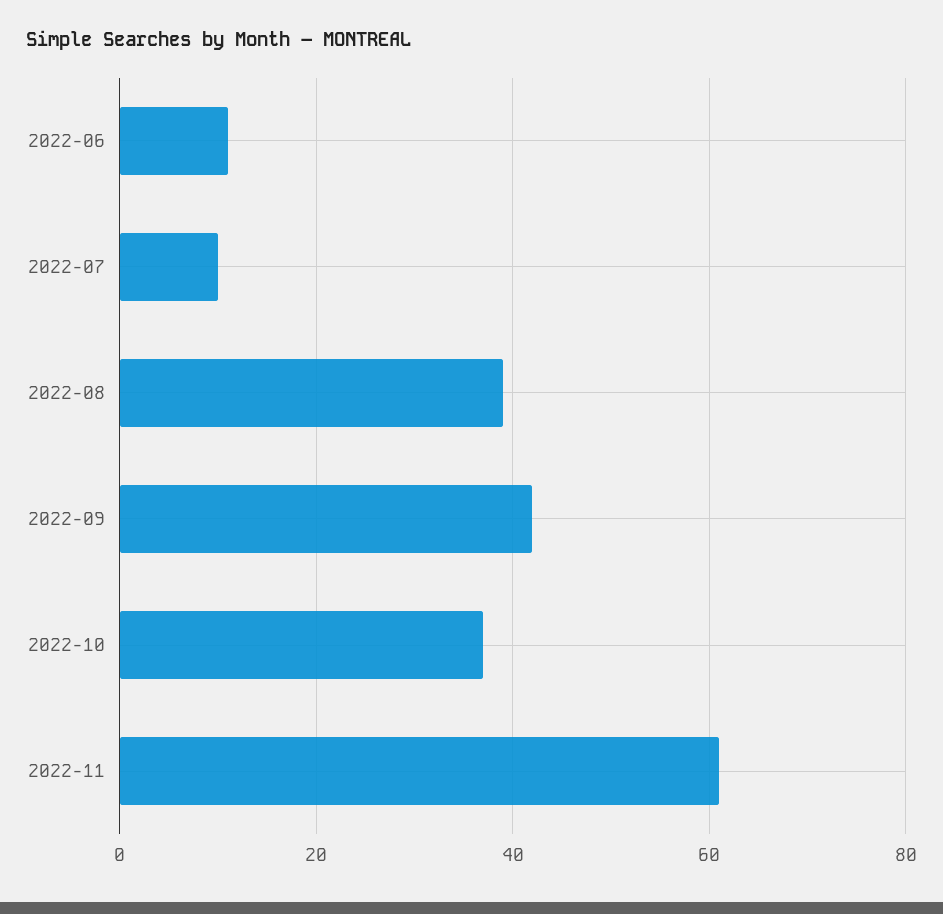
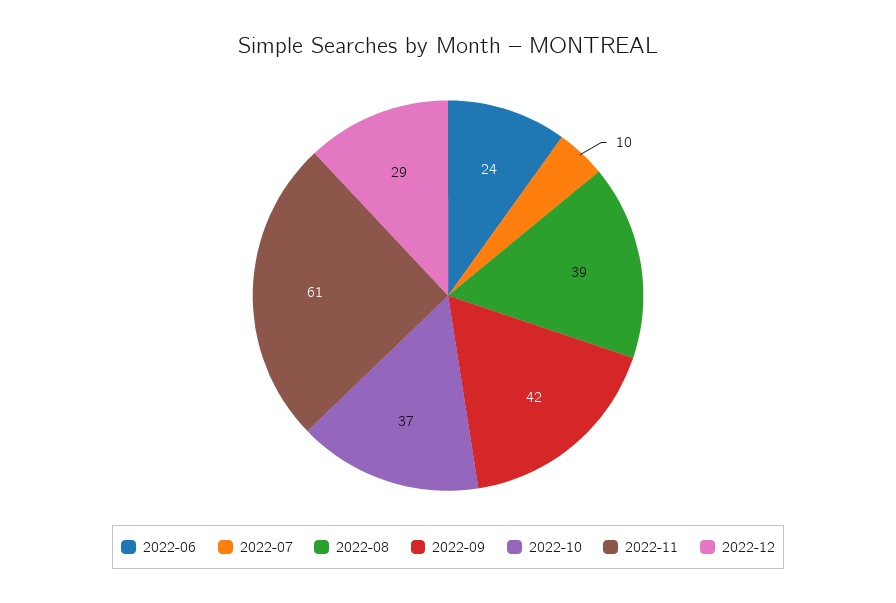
2022-06: 10 -> 24
2022-12: none -> 29

